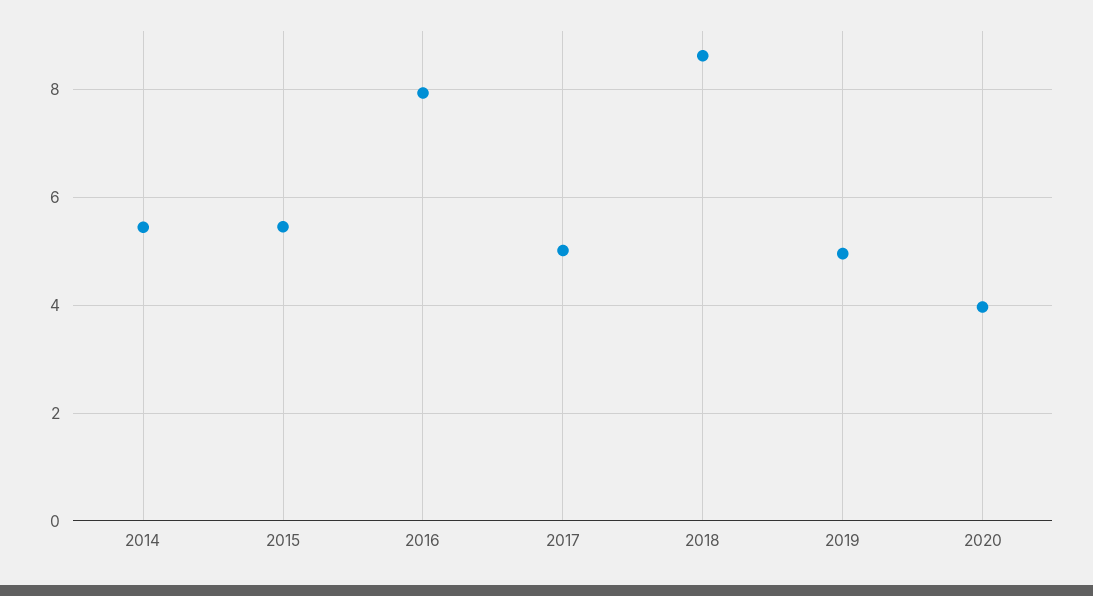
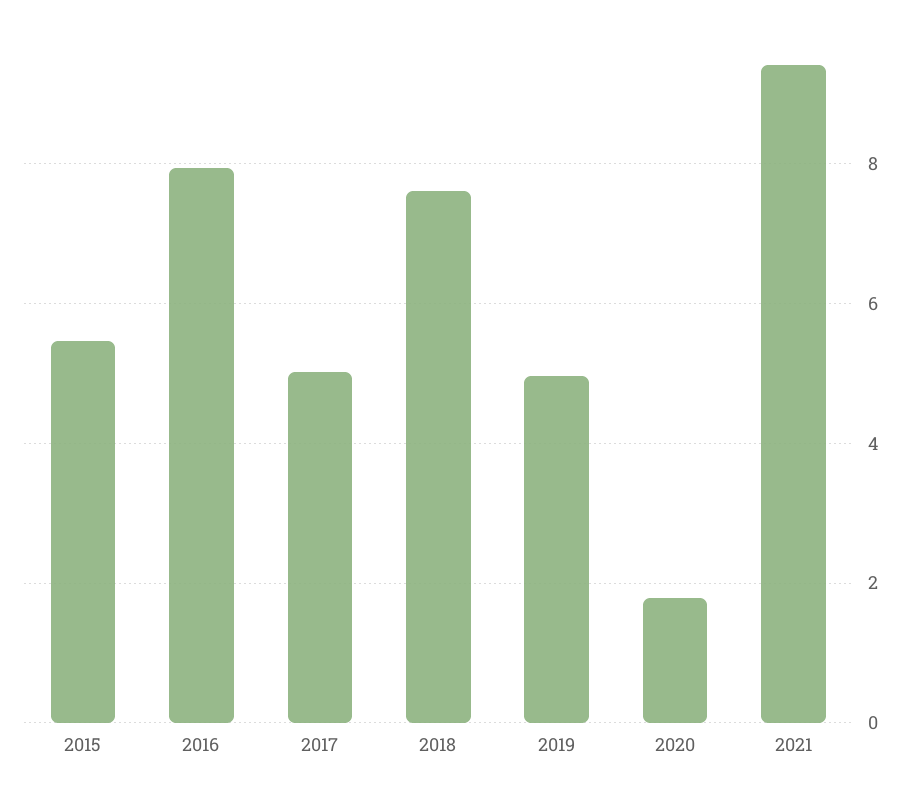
2014: 5.4 -> none
2018: 8.6 -> 7.6
2020: 4 -> 1.8
2021: none -> 9.4

